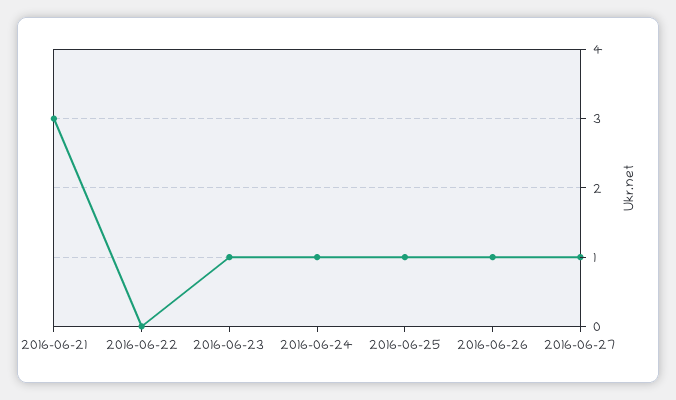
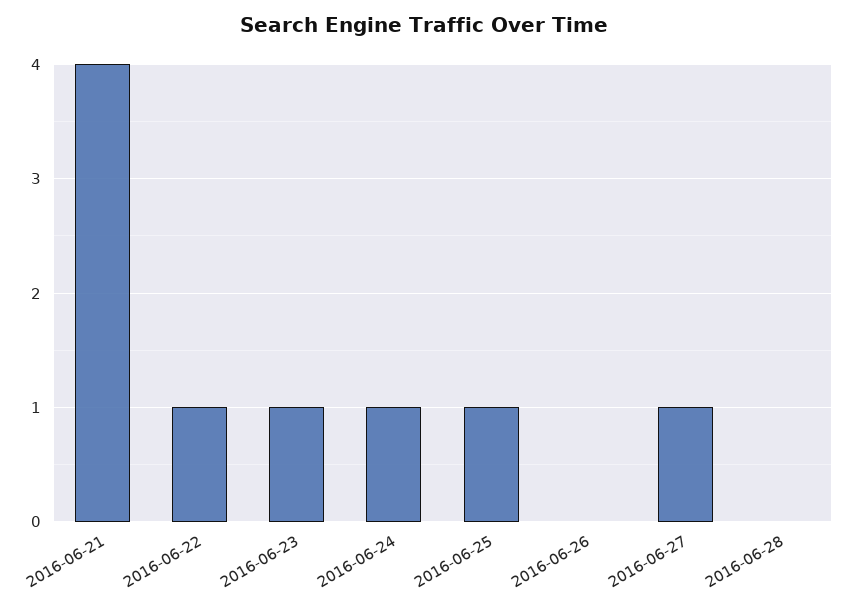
2016-06-21: 3 -> 4
2016-06-22: 0 -> 1
2016-06-26: 1 -> 0
2016-06-28: none -> 0

